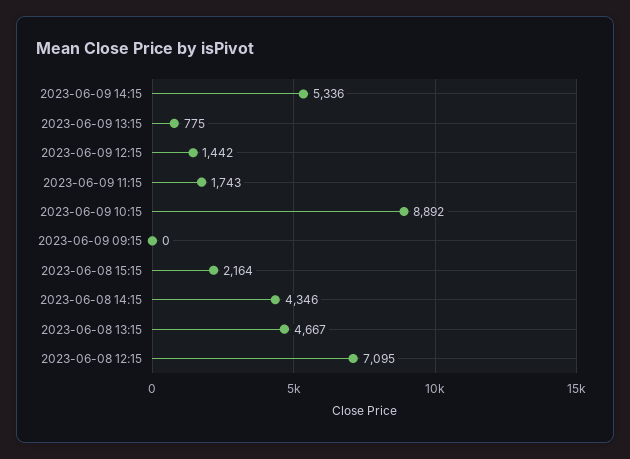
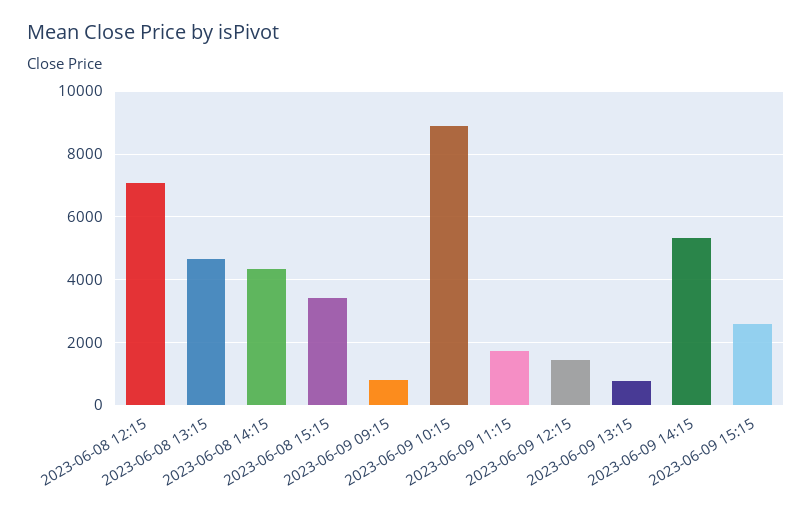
2023-06-09 09:15: 0 -> 800
2023-06-08 15:15: 2164 -> 3400
2023-06-09 15:15: none -> 2600

